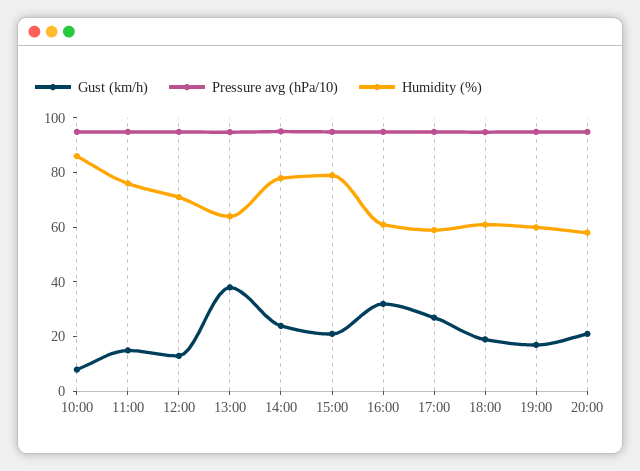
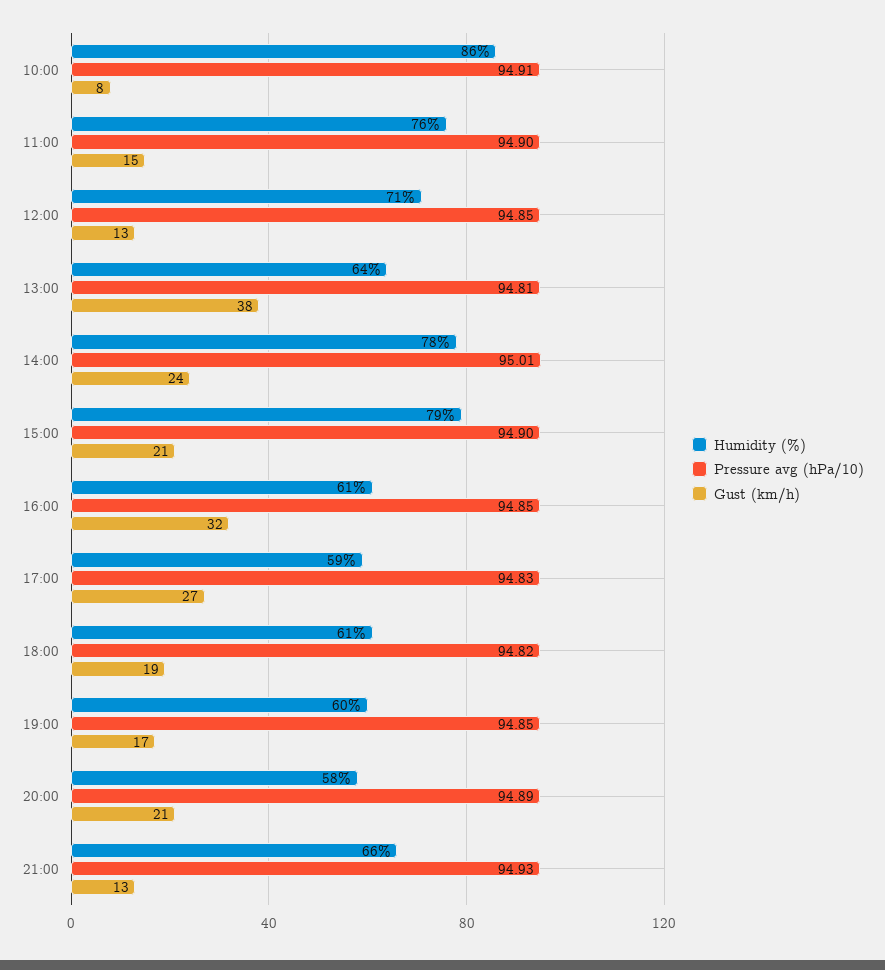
Humidity (%), 21:00: none -> 66
Pressure avg (hPa/10), 21:00: none -> 94.93
Gust (km/h), 21:00: none -> 13

